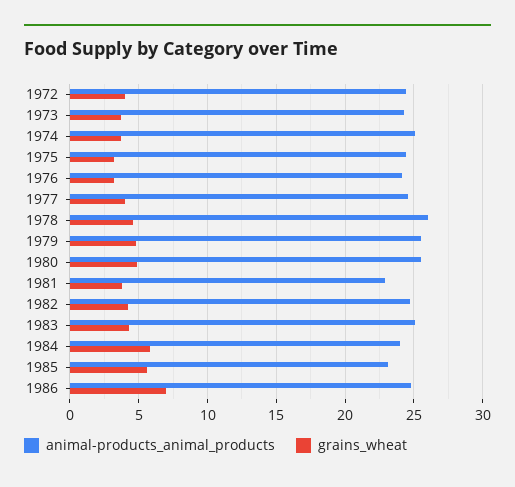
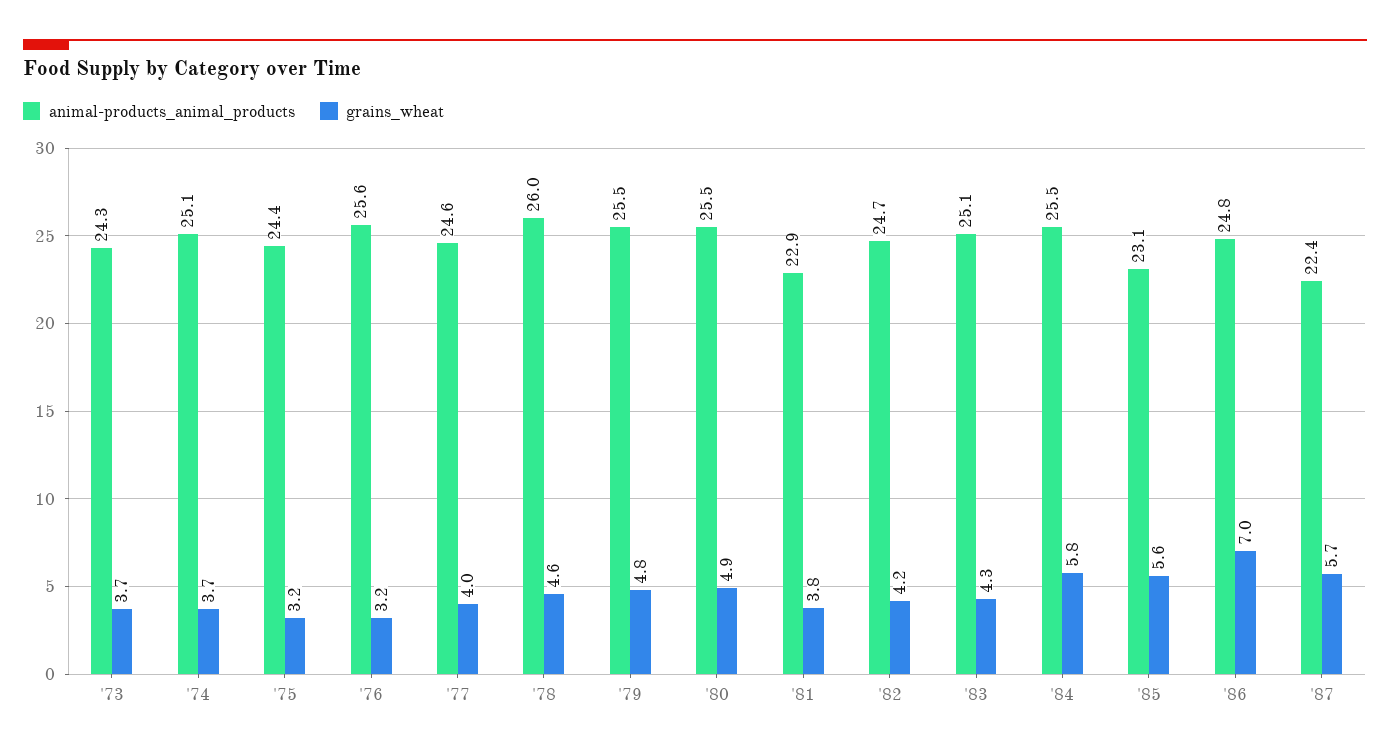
animal-products_animal_products, 1972: 24.5 -> none
grains_wheat, 1972: 4 -> none
animal-products_animal_products, 1976: 24 -> 25.6
animal-products_animal_products, 1984: 24 -> 25.5
animal-products_animal_products, '87: none -> 22.4
grains_wheat, '87: none -> 5.7

